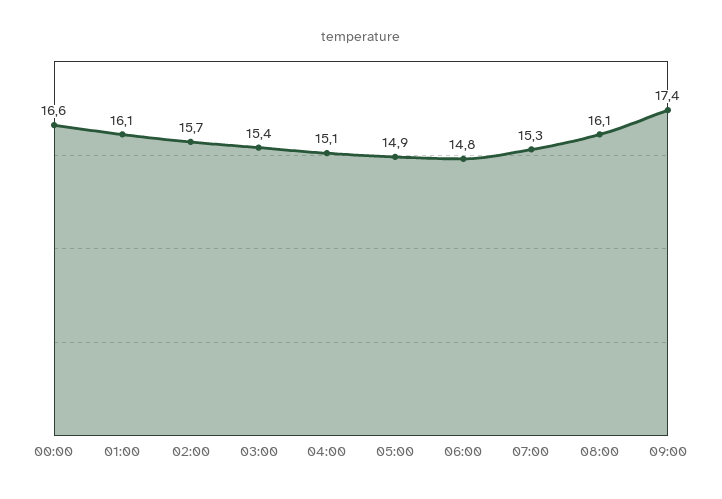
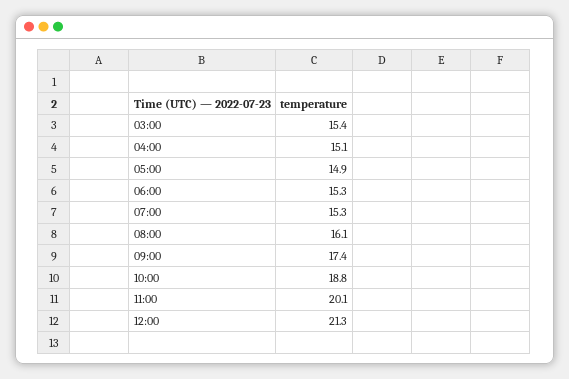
00:00: 16.6 -> none
01:00: 16.1 -> none
02:00: 15.7 -> none
06:00: 14.8 -> 15.3
10:00: none -> 18.8
11:00: none -> 20.1
12:00: none -> 21.3

